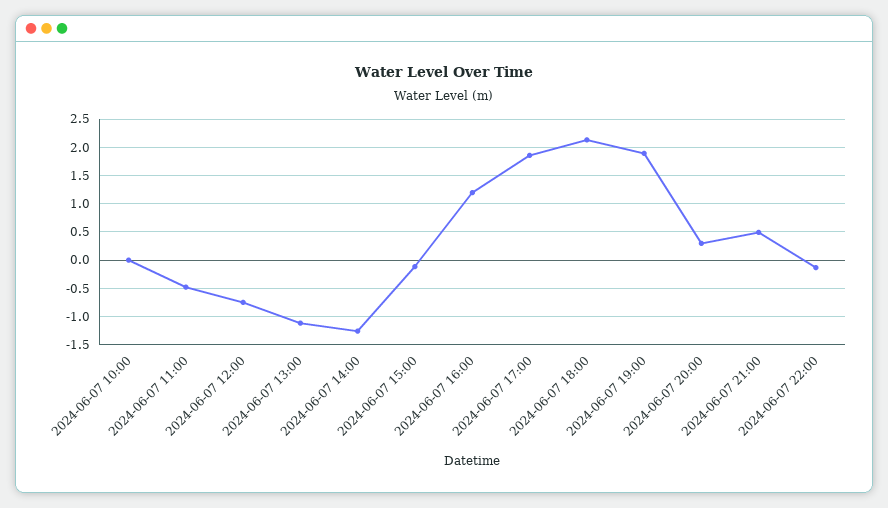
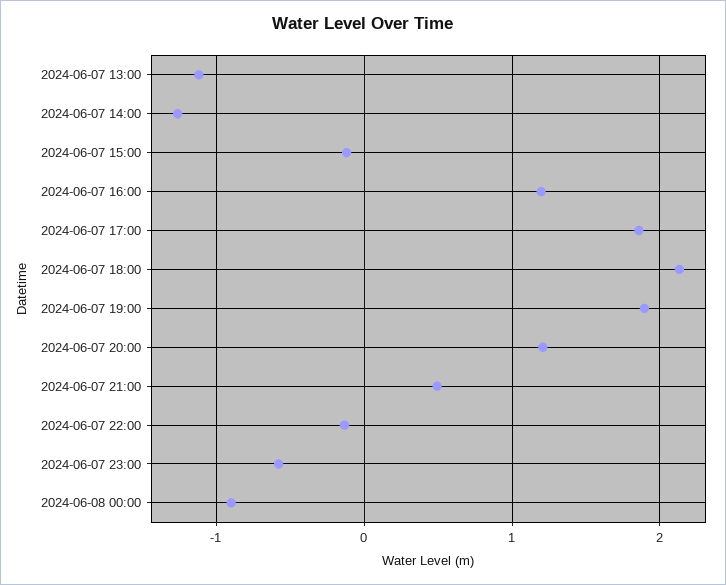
2024-06-07 10:00: 0 -> none
2024-06-07 11:00: -0.5 -> none
2024-06-07 12:00: -0.75 -> none
2024-06-07 20:00: 0.25 -> 1.2
2024-06-07 23:00: none -> -0.6
2024-06-08 00:00: none -> -0.9

